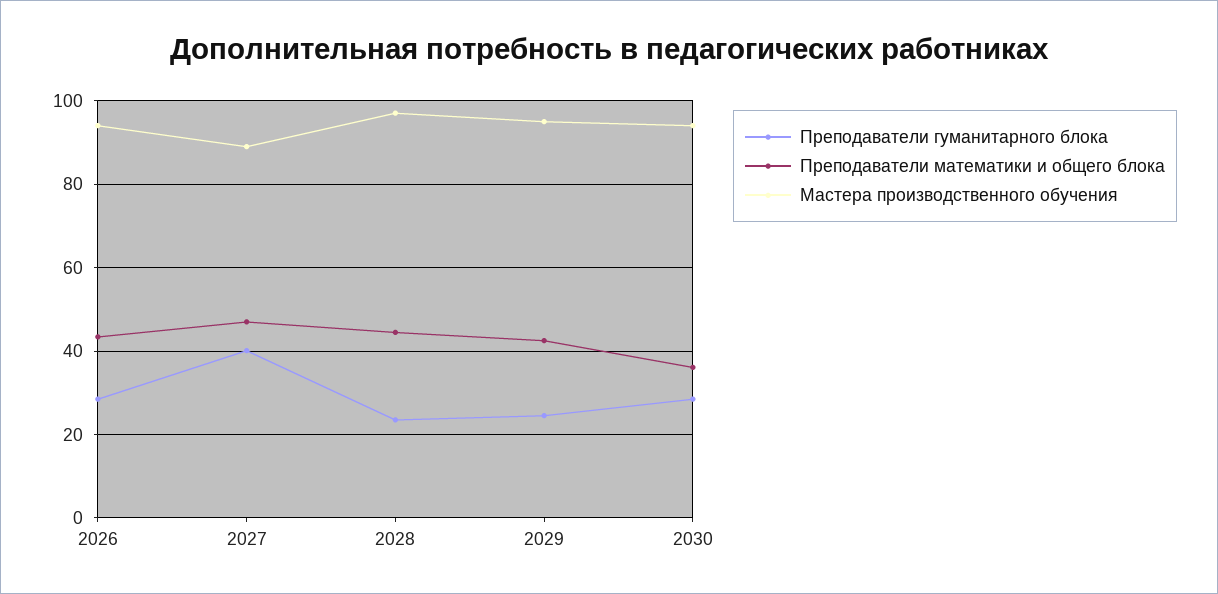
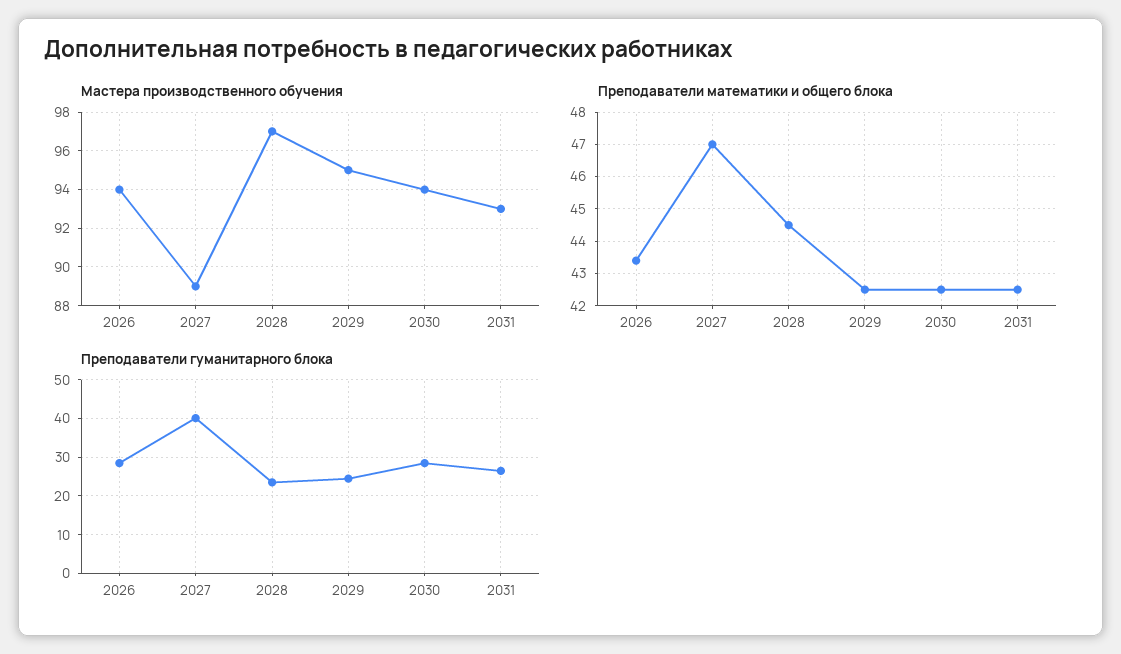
Преподаватели математики и общего блока, 2030: 36 -> 42.5
Мастера производственного обучения, 2031: none -> 93
Преподаватели математики и общего блока, 2031: none -> 42.5
Преподаватели гуманитарного блока, 2031: none -> 26

